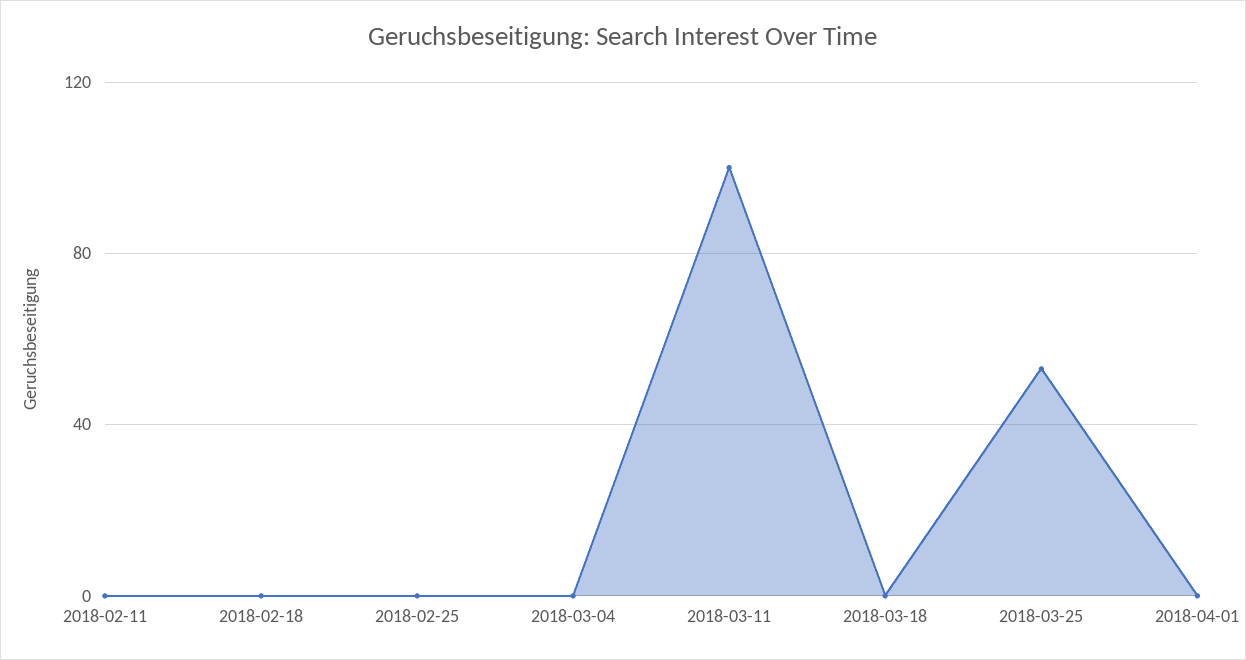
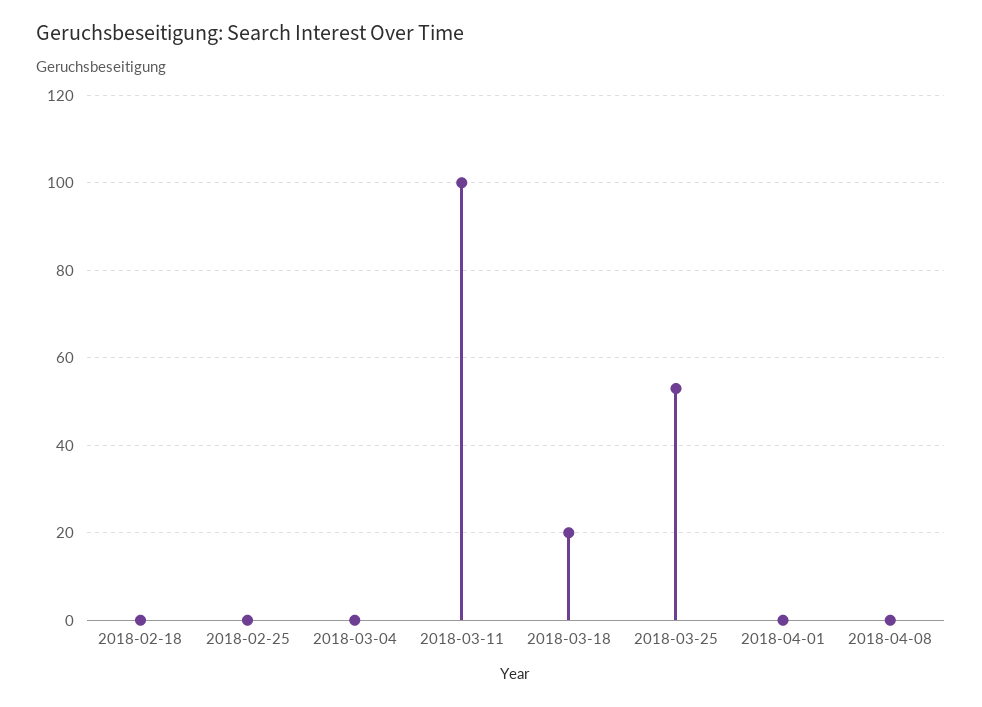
2018-02-11: 0 -> none
2018-03-18: 0 -> 20
2018-04-08: none -> 0

